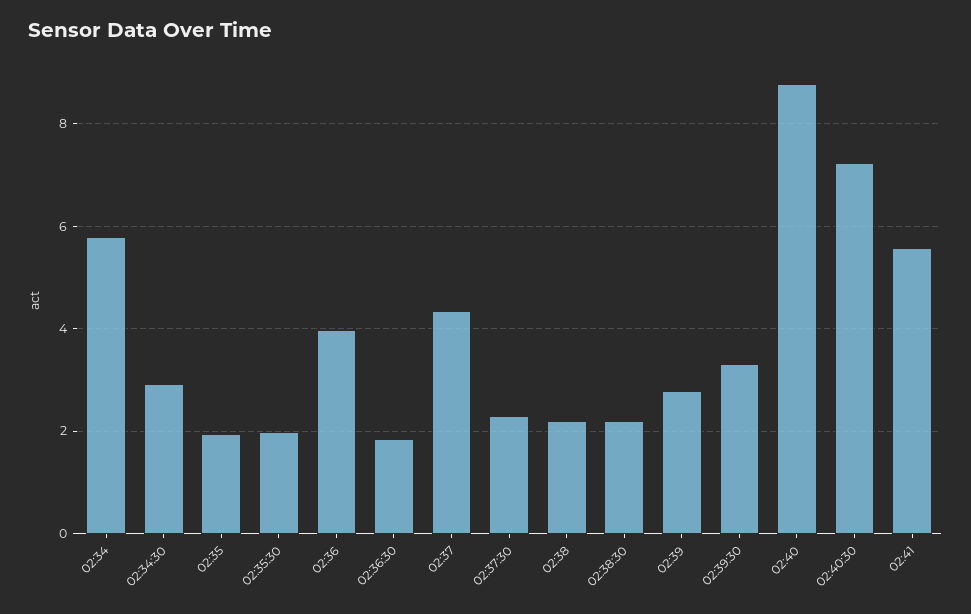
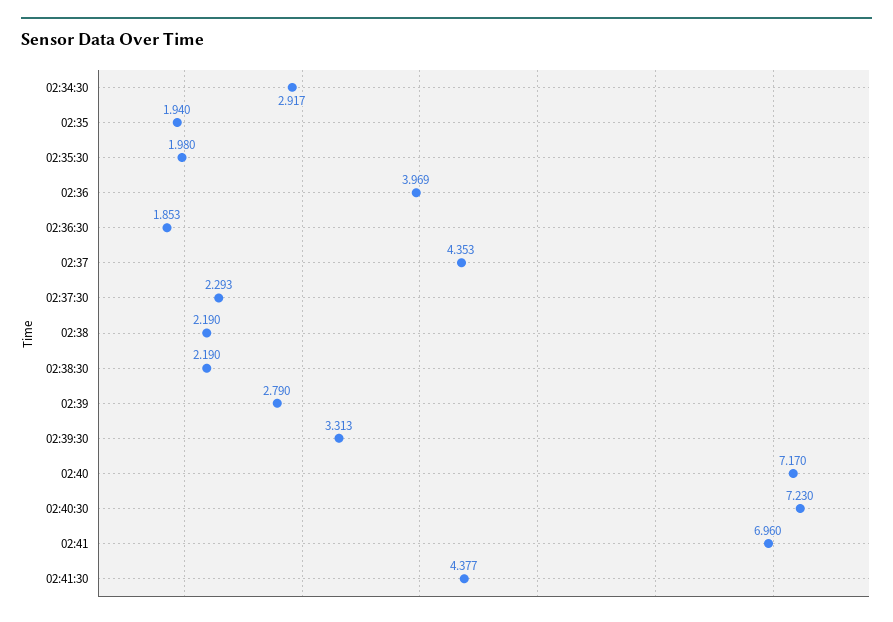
02:34: 5.8 -> none
02:40: 8.8 -> 7.17
02:41: 5.6 -> 6.96
02:41:30: none -> 4.377

